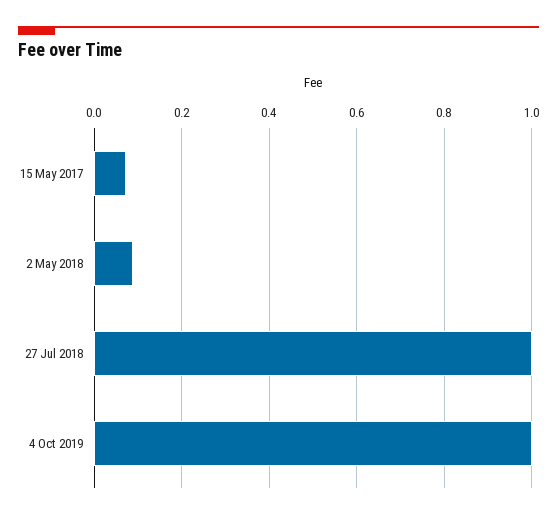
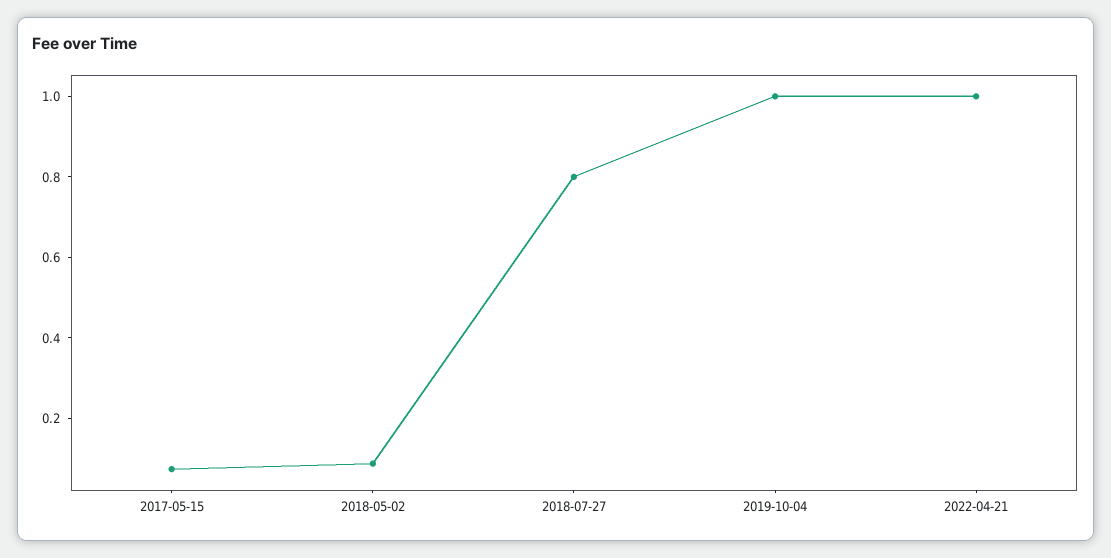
27 Jul 2018: 1 -> 0.8
2022-04-21: none -> 1

